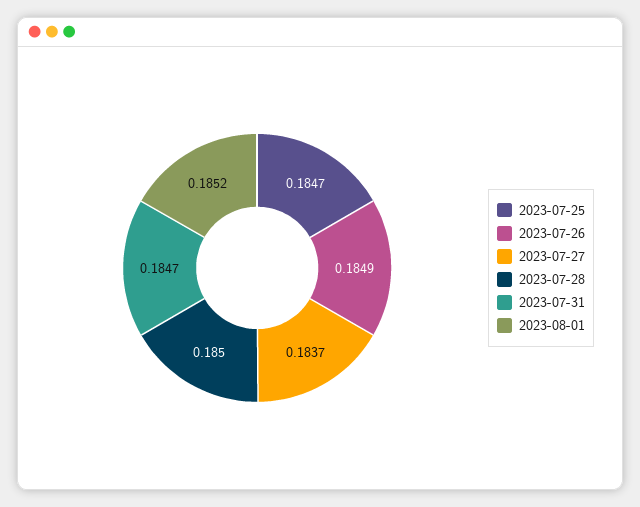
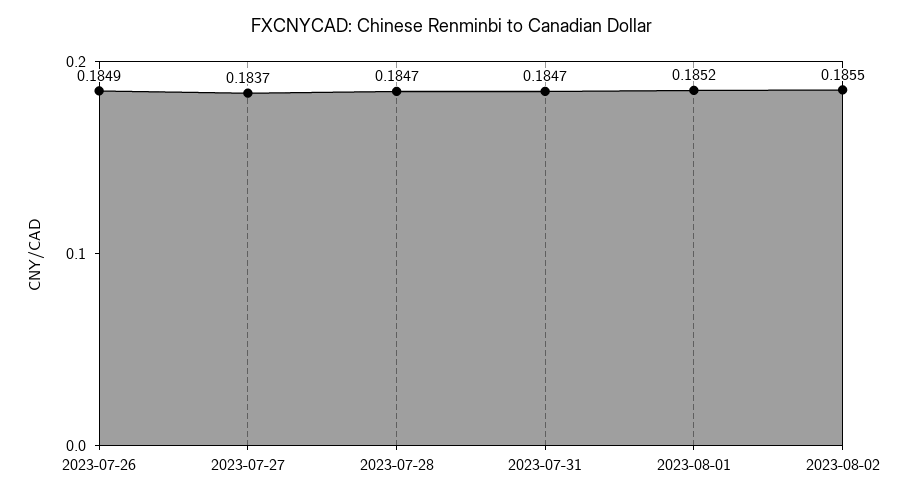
2023-07-25: 0.1847 -> none
2023-07-28: 0.185 -> 0.1847
2023-08-02: none -> 0.1855

